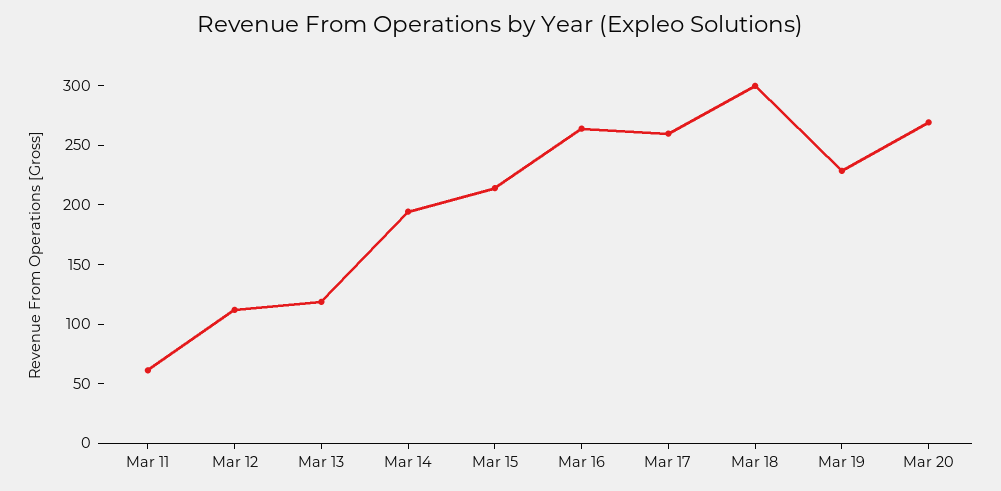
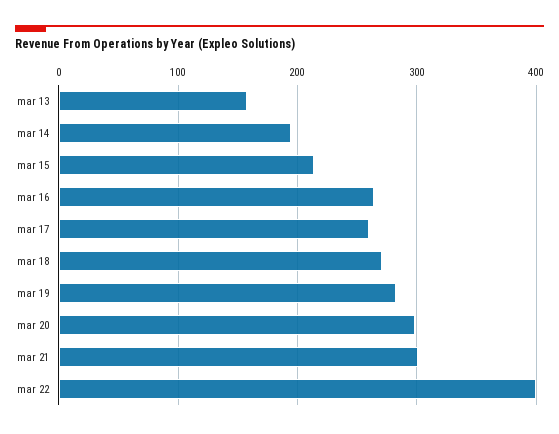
Mar 11: 60 -> none
Mar 12: 110 -> none
Mar 13: 120 -> 160
Mar 18: 300 -> 270
Mar 19: 230 -> 280
Mar 20: 270 -> 300
mar 21: none -> 300
mar 22: none -> 400

